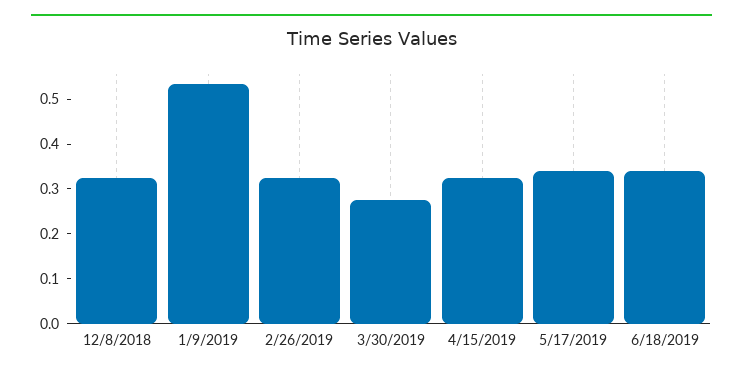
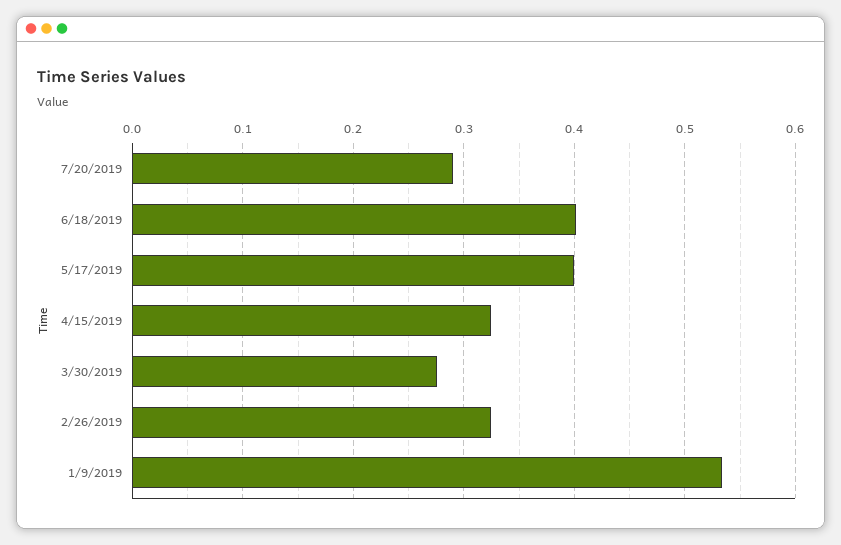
12/8/2018: 0.32 -> none
5/17/2019: 0.34 -> 0.4
6/18/2019: 0.34 -> 0.4
7/20/2019: none -> 0.29

